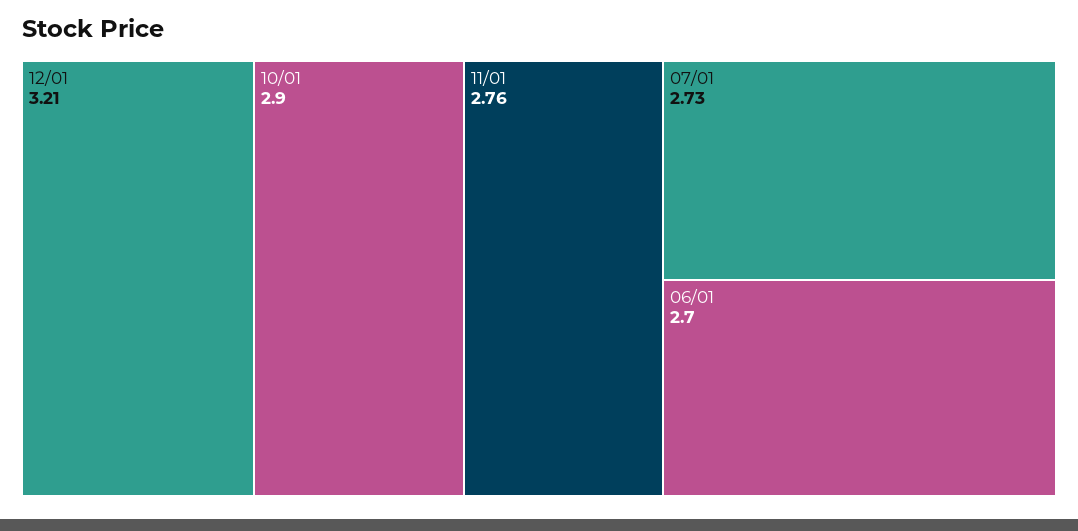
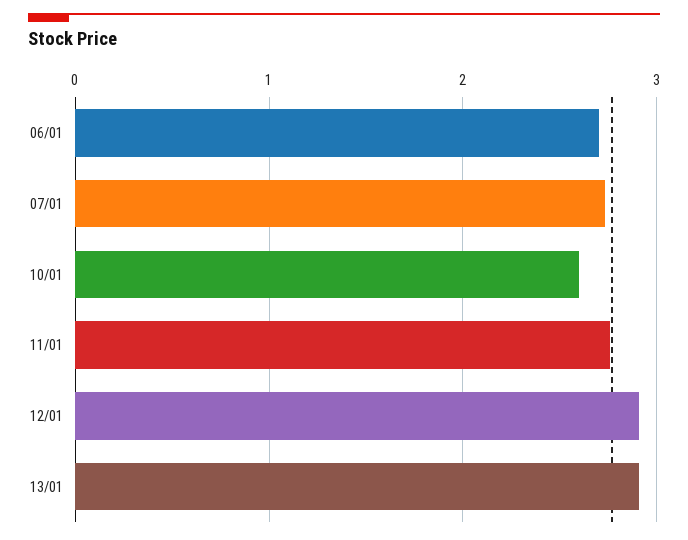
12/01: 3.21 -> 2.9
10/01: 2.9 -> 2.6
13/01: none -> 2.9

